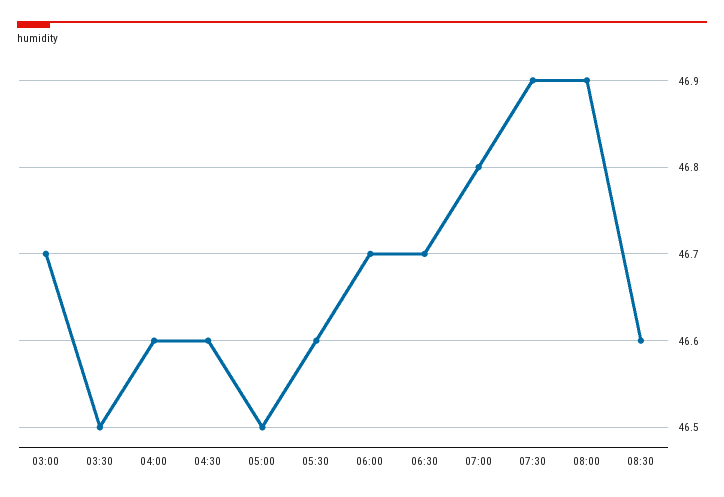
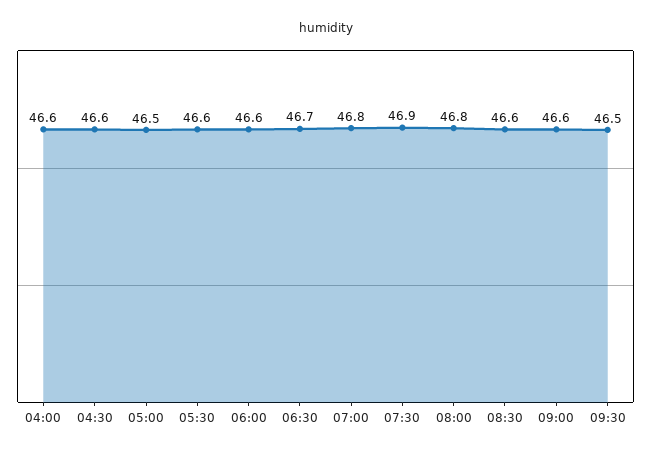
03:00: 46.7 -> none
03:30: 46.5 -> none
06:00: 46.7 -> 46.6
08:00: 46.9 -> 46.8
09:00: none -> 46.6
09:30: none -> 46.5

